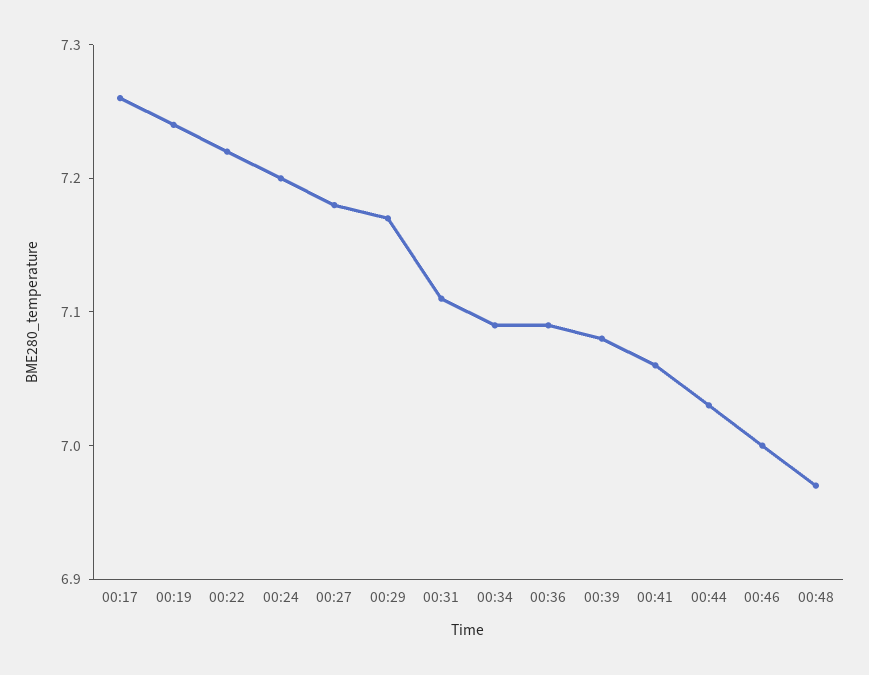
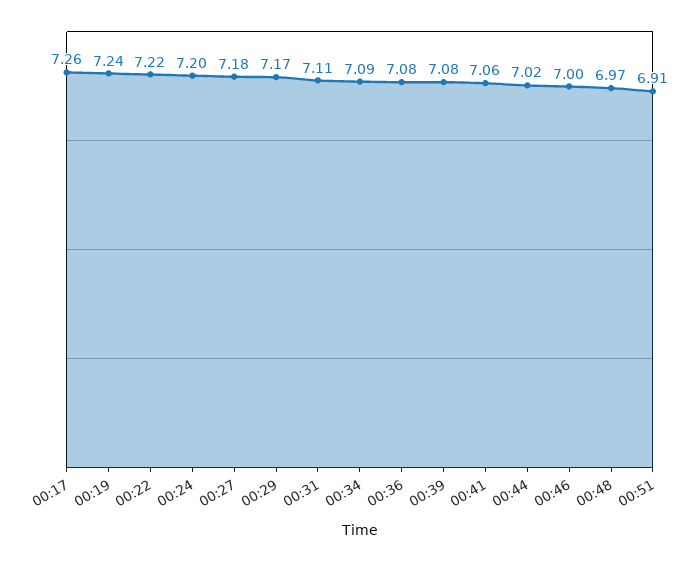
00:36: 7.09 -> 7.08
00:44: 7.03 -> 7.02
00:51: none -> 6.91

